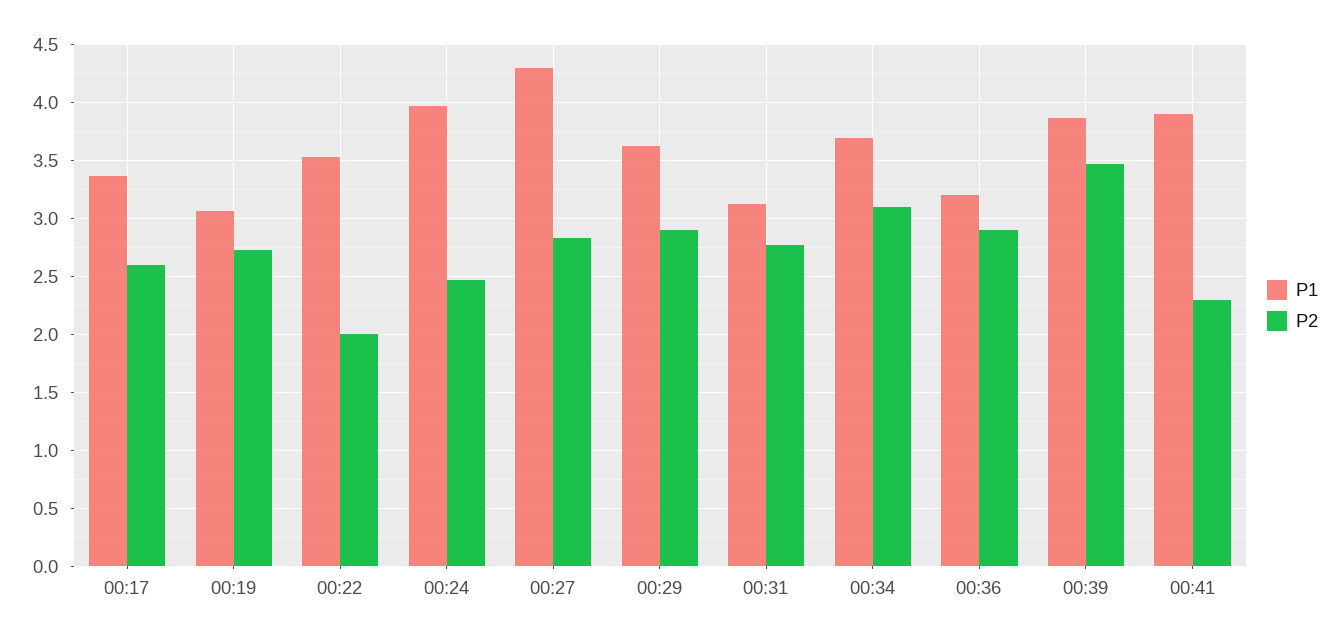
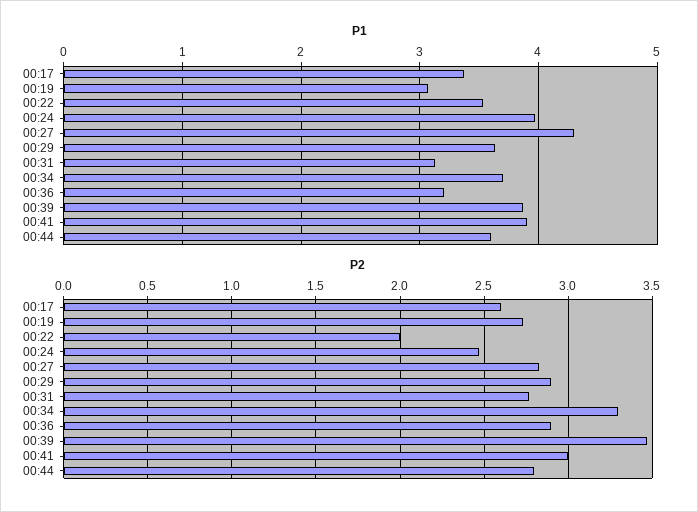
P2, 00:34: 3.1 -> 3.3
P2, 00:41: 2.3 -> 3
P1, 00:44: none -> 3.6
P2, 00:44: none -> 2.8

